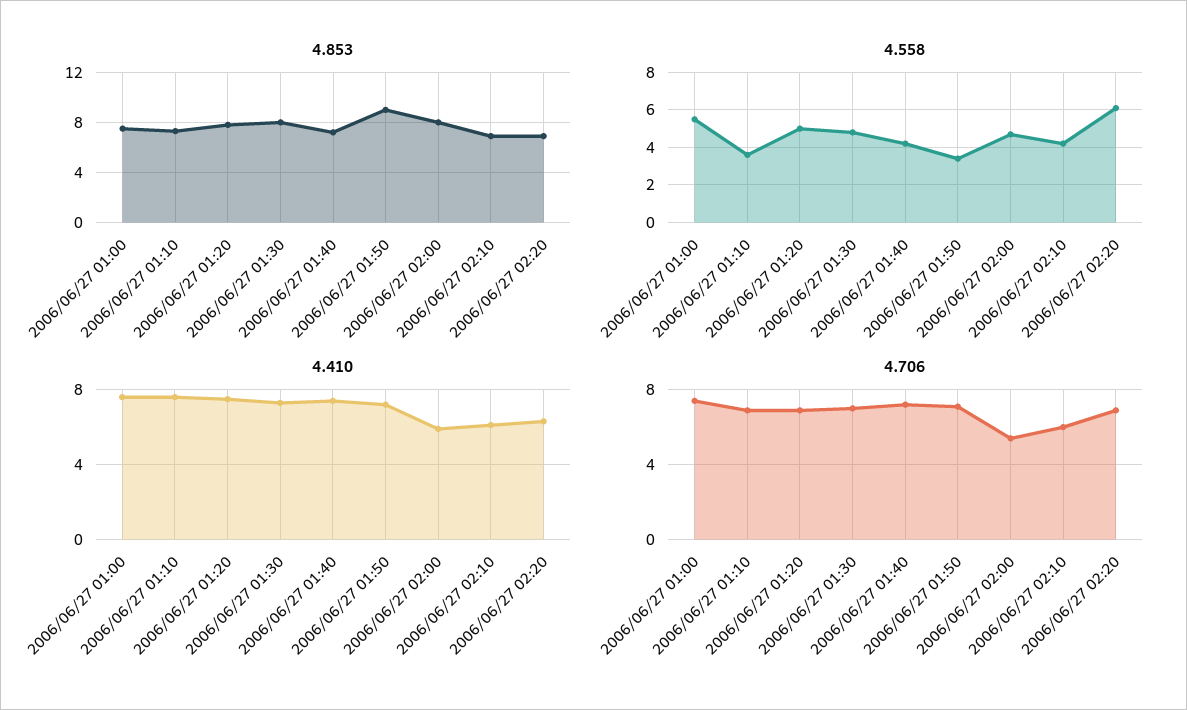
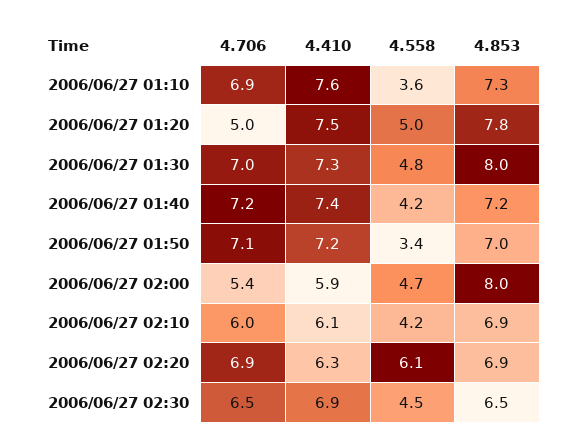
4.853, 2006/06/27 01:00: 7.5 -> none
4.853, 2006/06/27 01:50: 9 -> 7
4.558, 2006/06/27 01:00: 5.5 -> none
4.410, 2006/06/27 01:00: 7.5 -> none
4.706, 2006/06/27 01:00: 7.5 -> none
4.706, 2006/06/27 01:20: 7 -> 5
4.706, 2006/06/27 02:30: none -> 6.5
4.410, 2006/06/27 02:30: none -> 6.9
4.558, 2006/06/27 02:30: none -> 4.5
4.853, 2006/06/27 02:30: none -> 6.5

